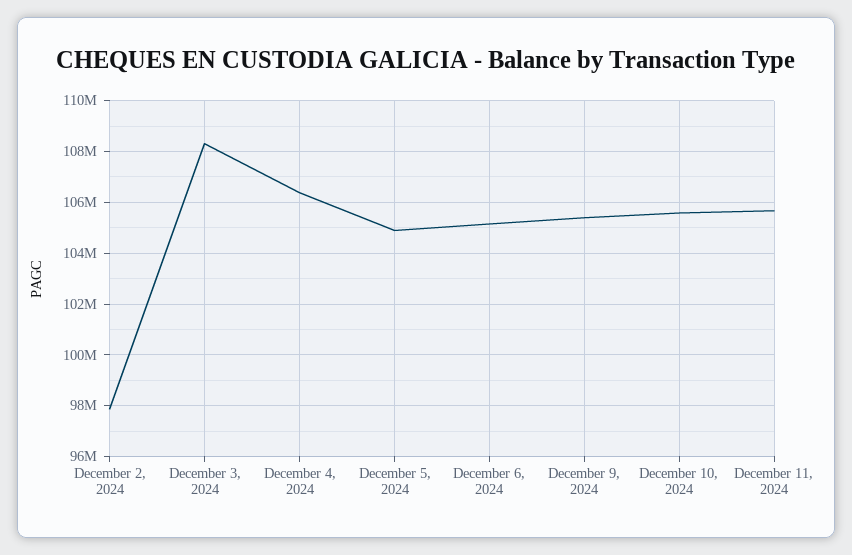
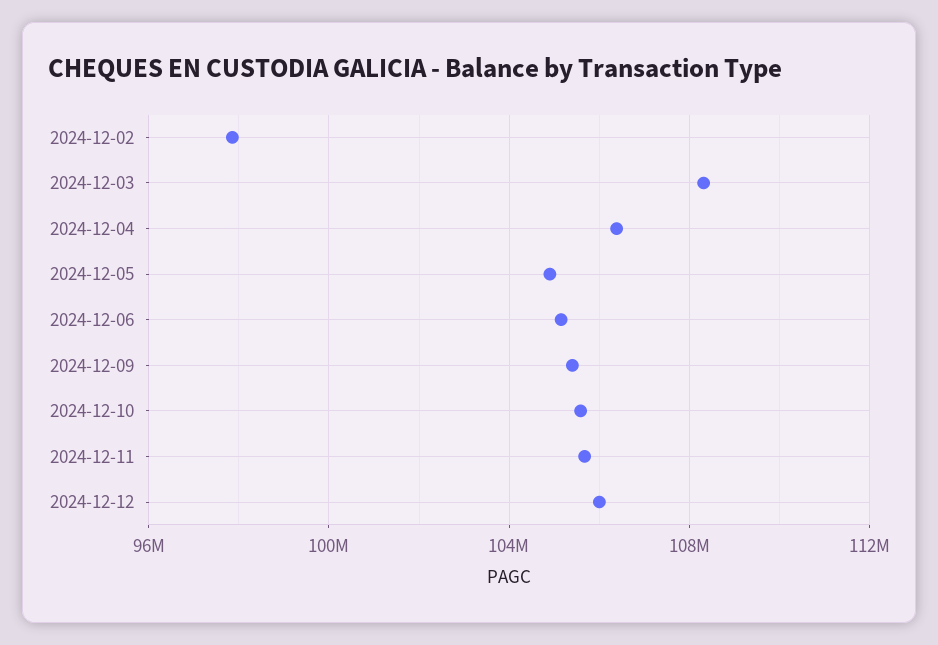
2024-12-12: none -> 106000000

